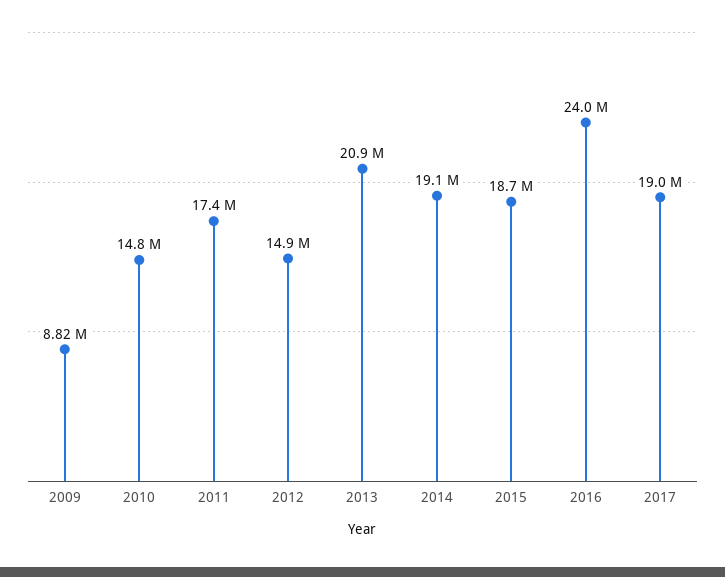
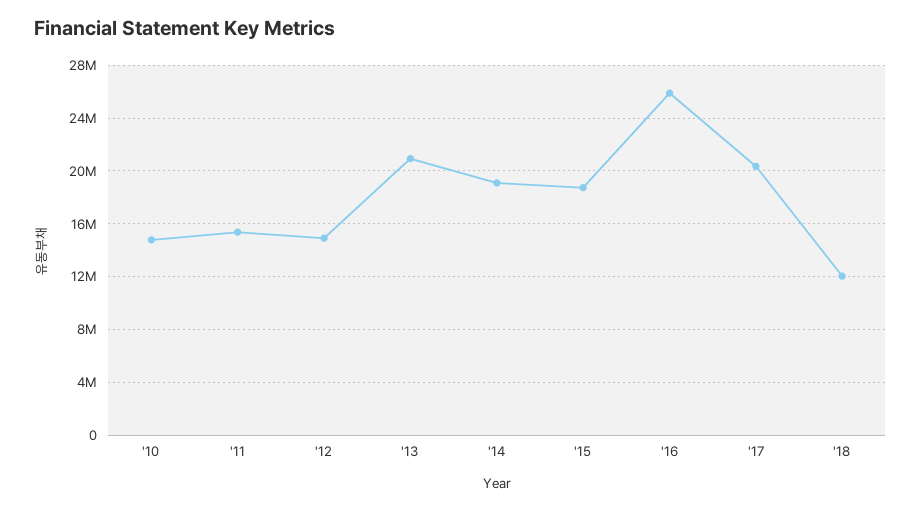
2009: 8820000 -> none
2011: 17400000 -> 15500000
2016: 24000000 -> 26000000
2017: 19000000 -> 20500000
'18: none -> 12000000

